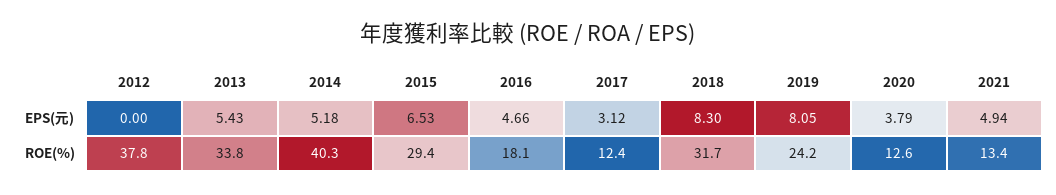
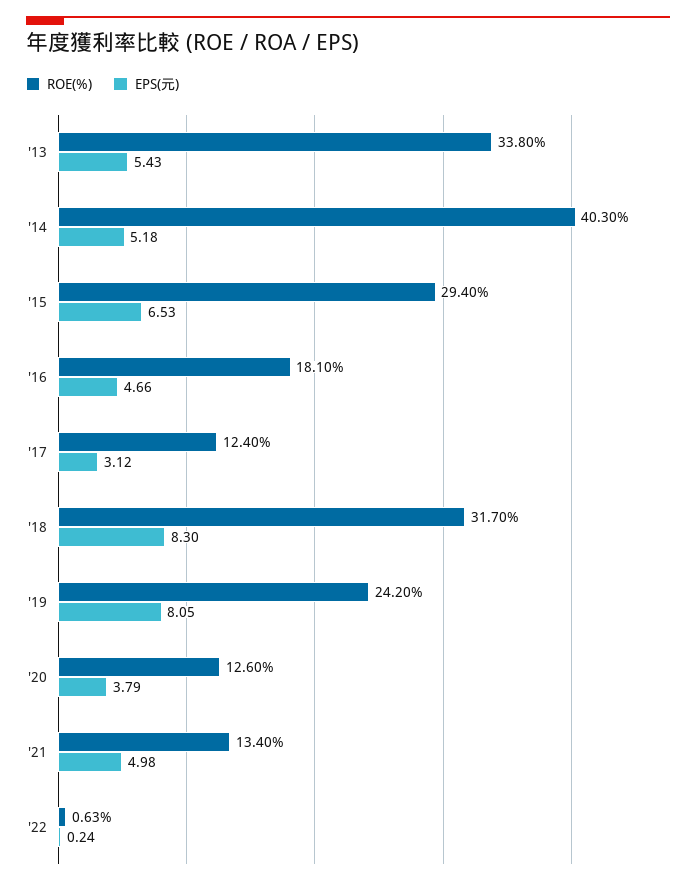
EPS(元), 2012: 0 -> none
EPS(元), 2021: 4.94 -> 4.98
ROE(%), 2012: 37.8 -> none
ROE(%), '22: none -> 0.63
EPS(元), '22: none -> 0.24

